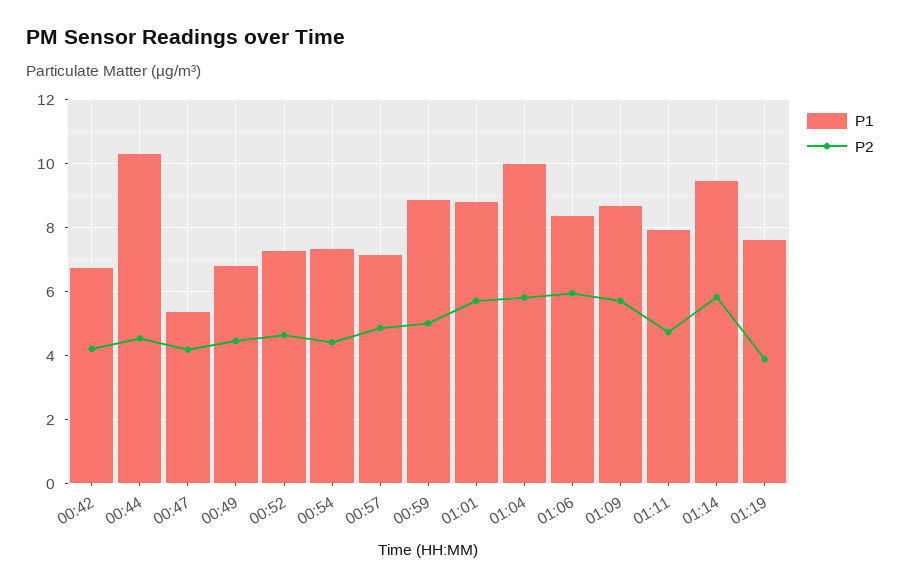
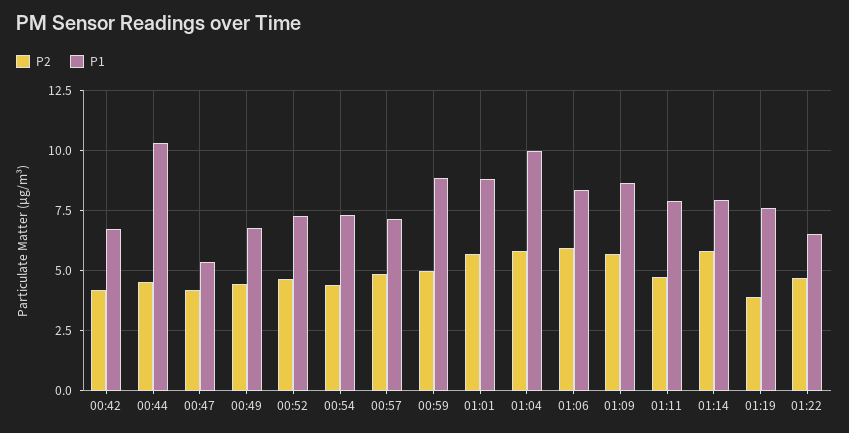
P1, 01:14: 9.4 -> 8
P2, 01:22: none -> 4.75
P1, 01:22: none -> 6.5

